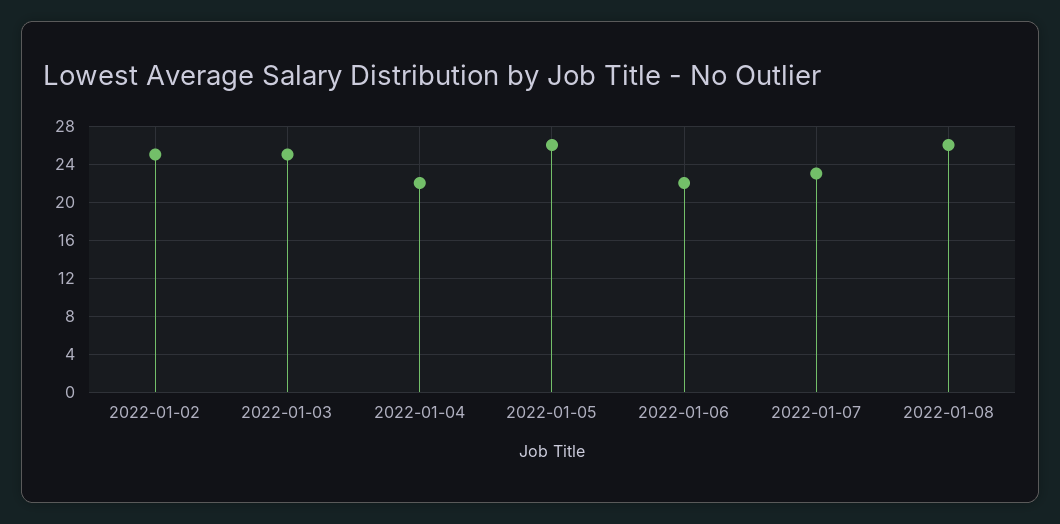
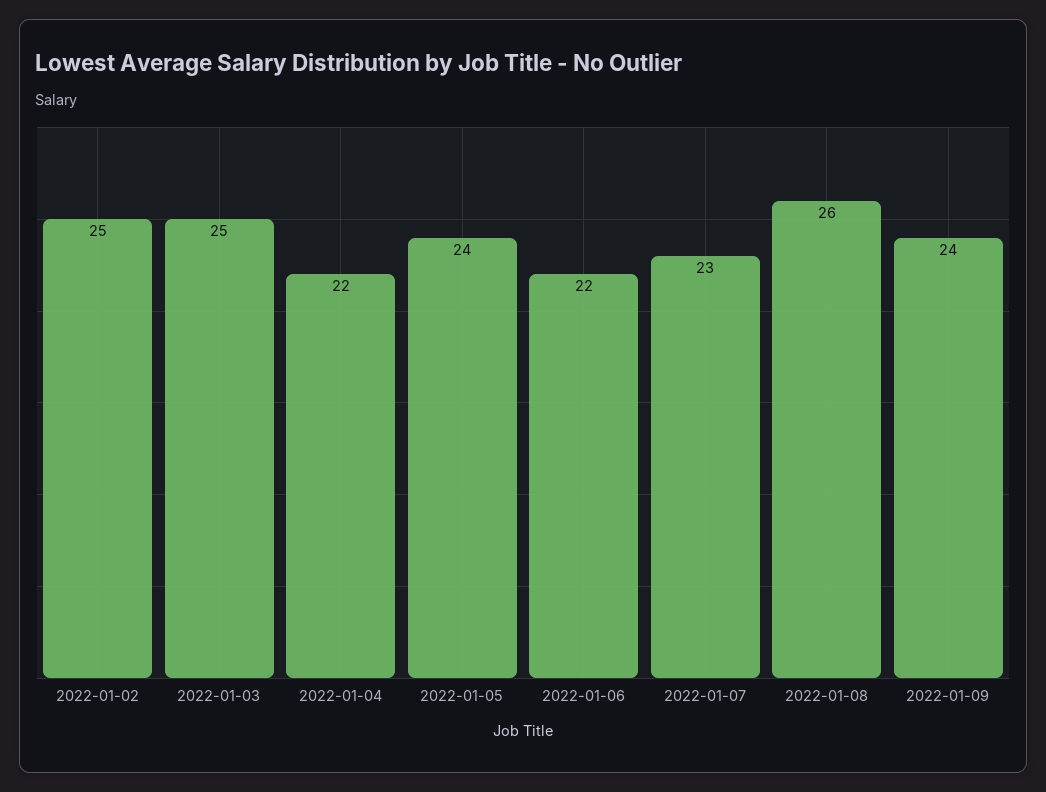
2022-01-05: 26 -> 24
2022-01-09: none -> 24

